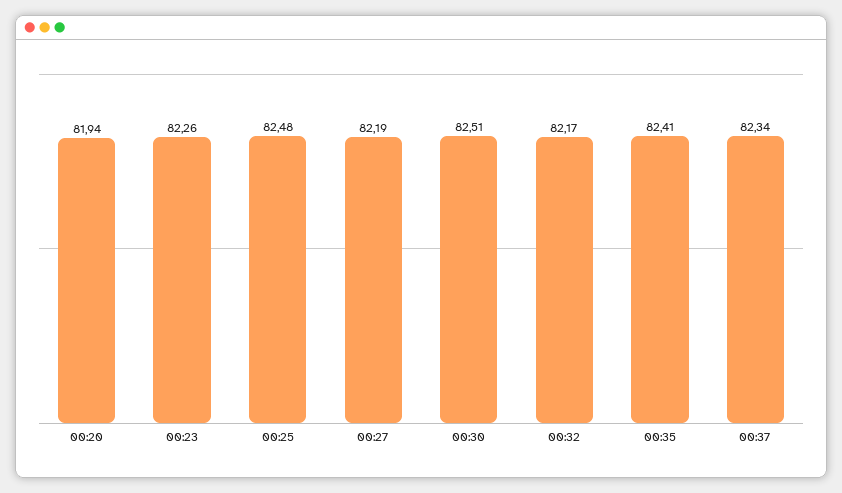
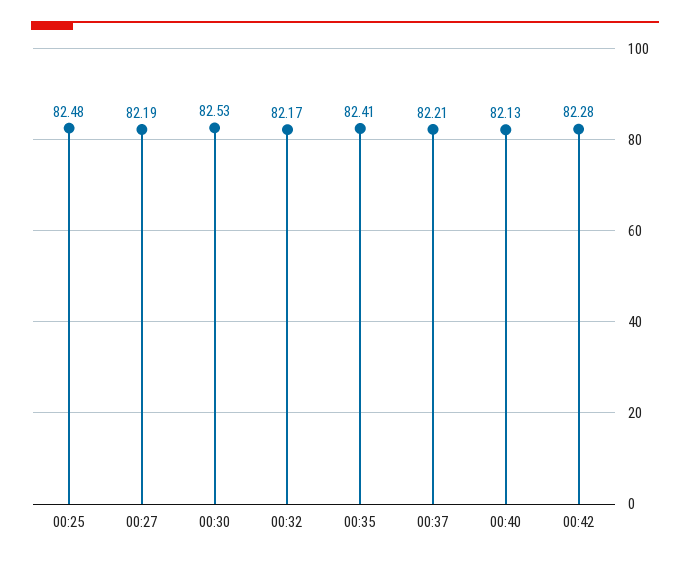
00:20: 81.94 -> none
00:23: 82.26 -> none
00:30: 82.51 -> 82.53
00:37: 82.34 -> 82.21
00:40: none -> 82.13
00:42: none -> 82.28

